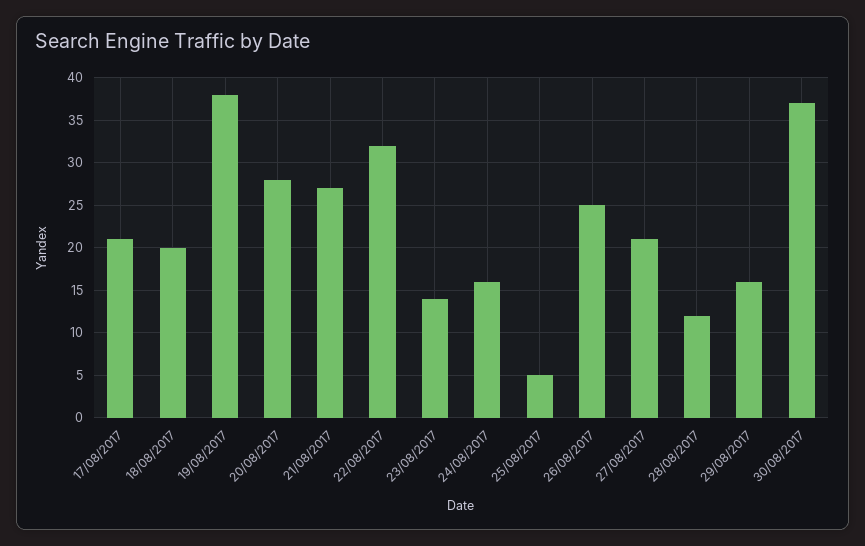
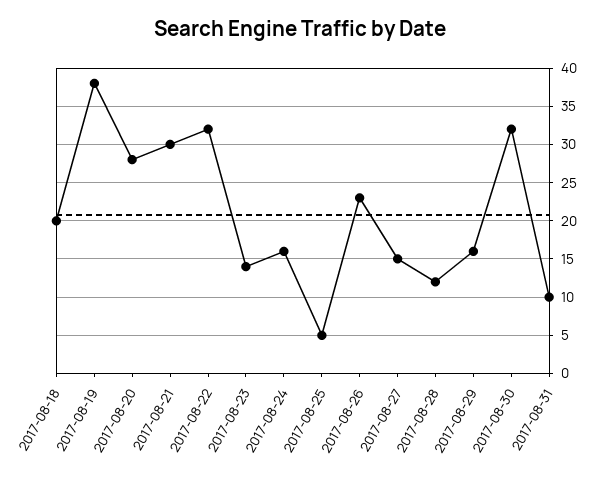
17/08/2017: 21 -> none
21/08/2017: 27 -> 30
26/08/2017: 25 -> 23
27/08/2017: 21 -> 15
30/08/2017: 37 -> 32
2017-08-31: none -> 10

